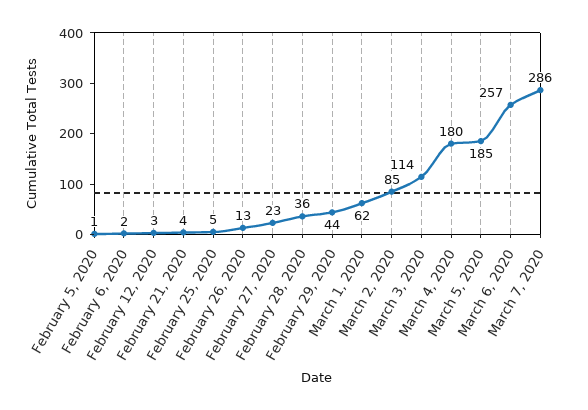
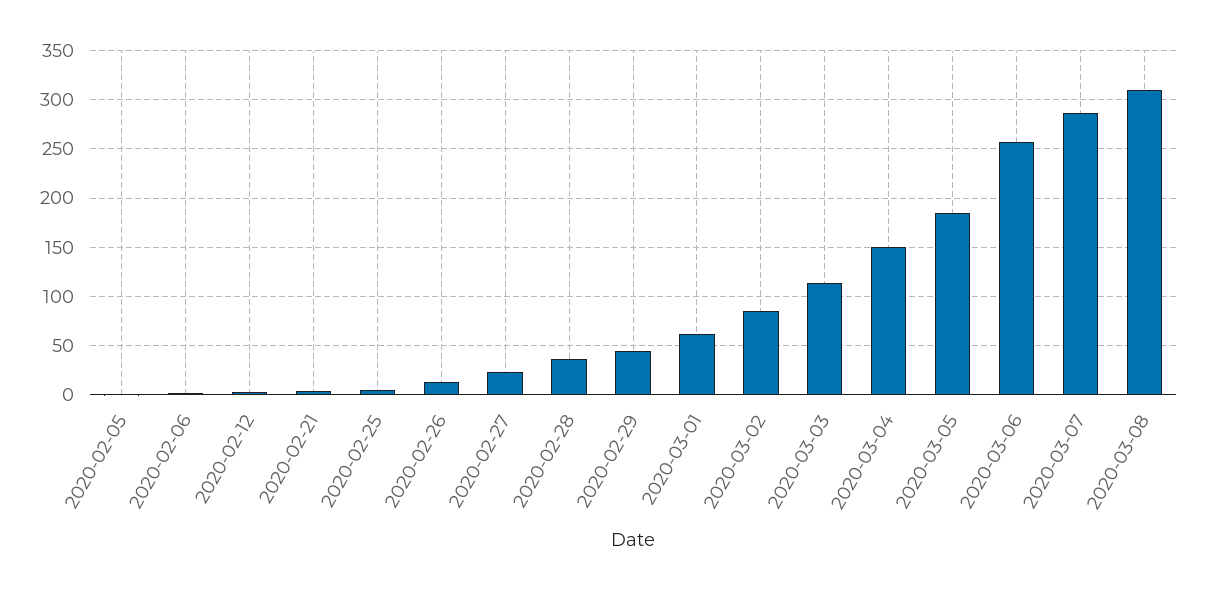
March 4, 2020: 180 -> 150
2020-03-08: none -> 310

